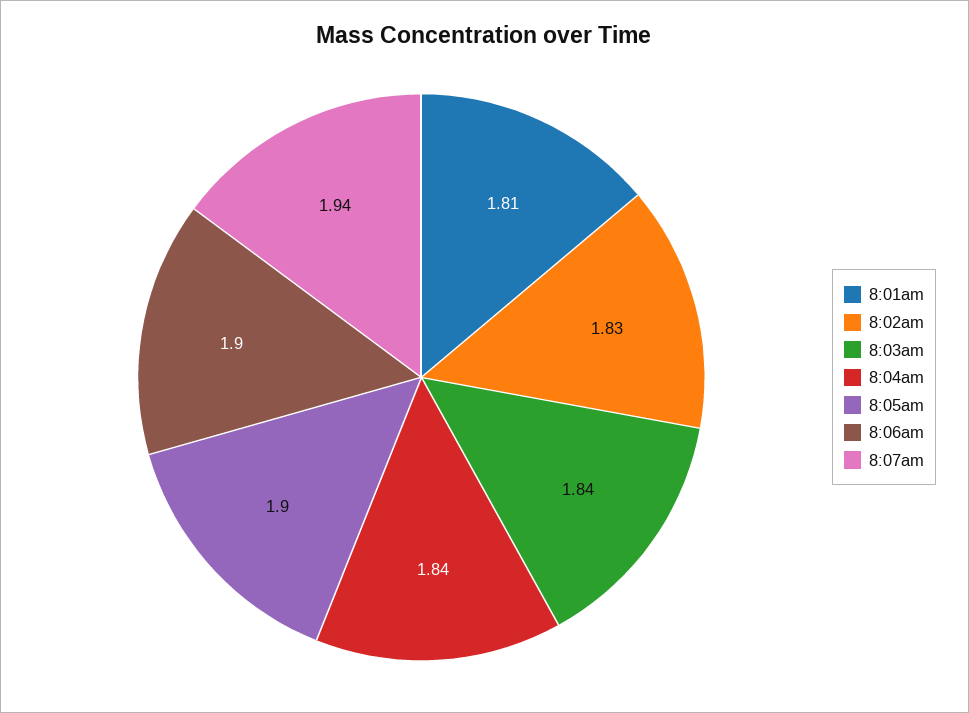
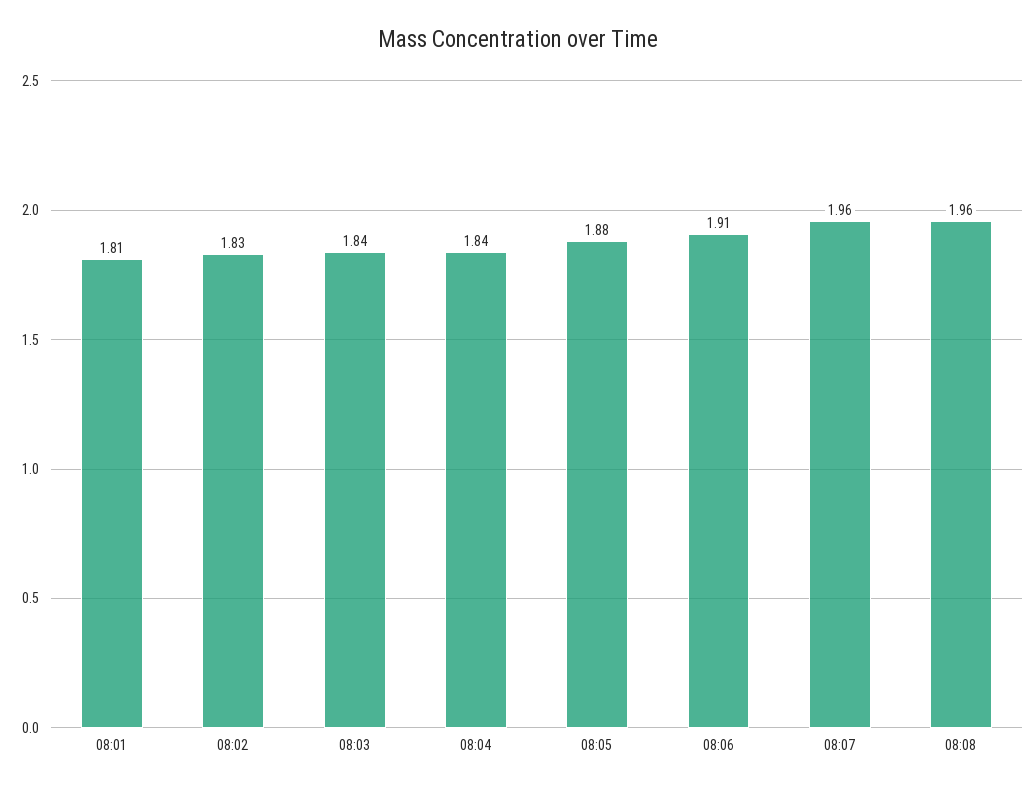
8:05am: 1.9 -> 1.88
8:06am: 1.9 -> 1.91
8:07am: 1.94 -> 1.96
08:08: none -> 1.96

